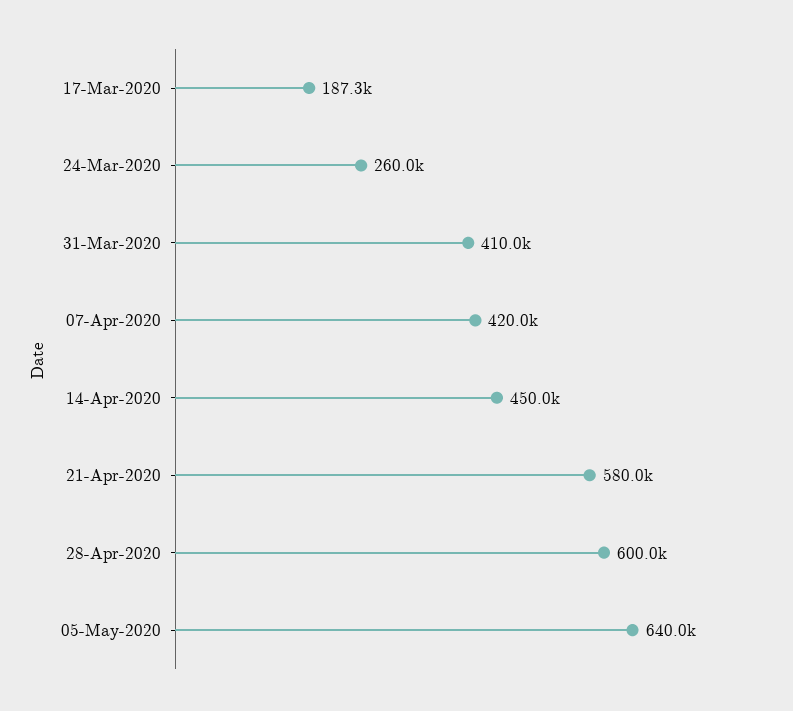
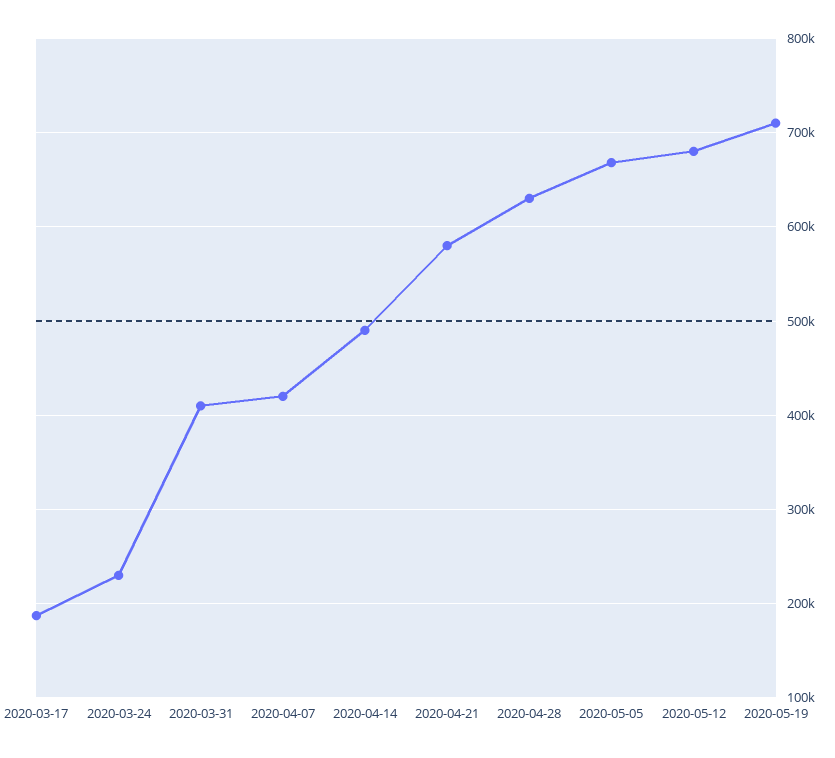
24-Mar-2020: 260000 -> 230000
14-Apr-2020: 450000 -> 490000
28-Apr-2020: 600000 -> 630000
05-May-2020: 640000 -> 670000
2020-05-12: none -> 680000
2020-05-19: none -> 710000

